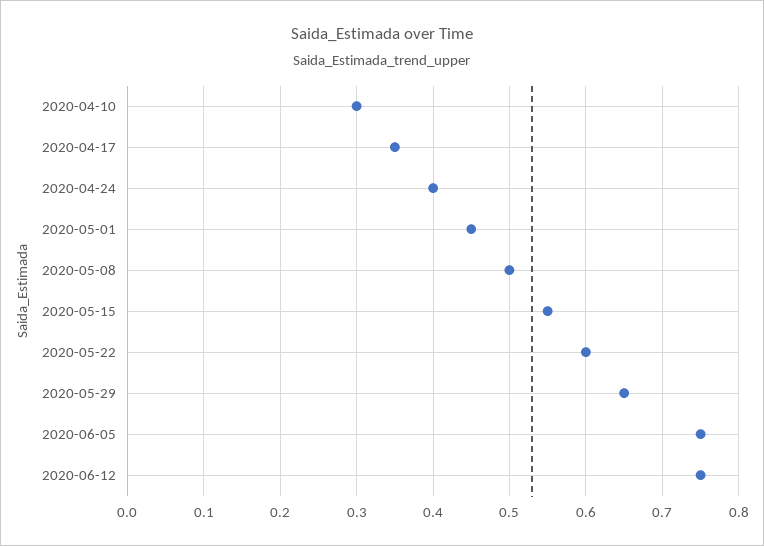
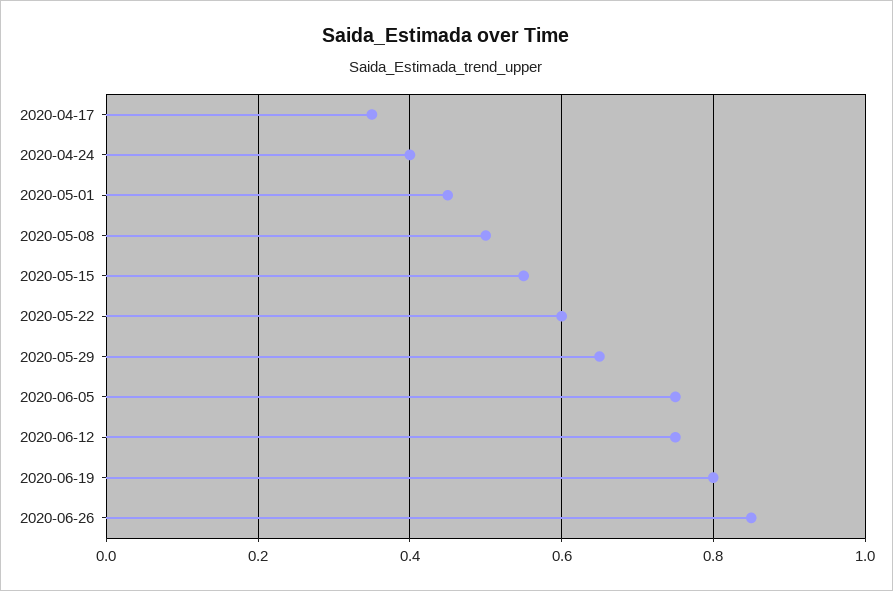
2020-04-10: 0.3 -> none
2020-06-19: none -> 0.8
2020-06-26: none -> 0.85

